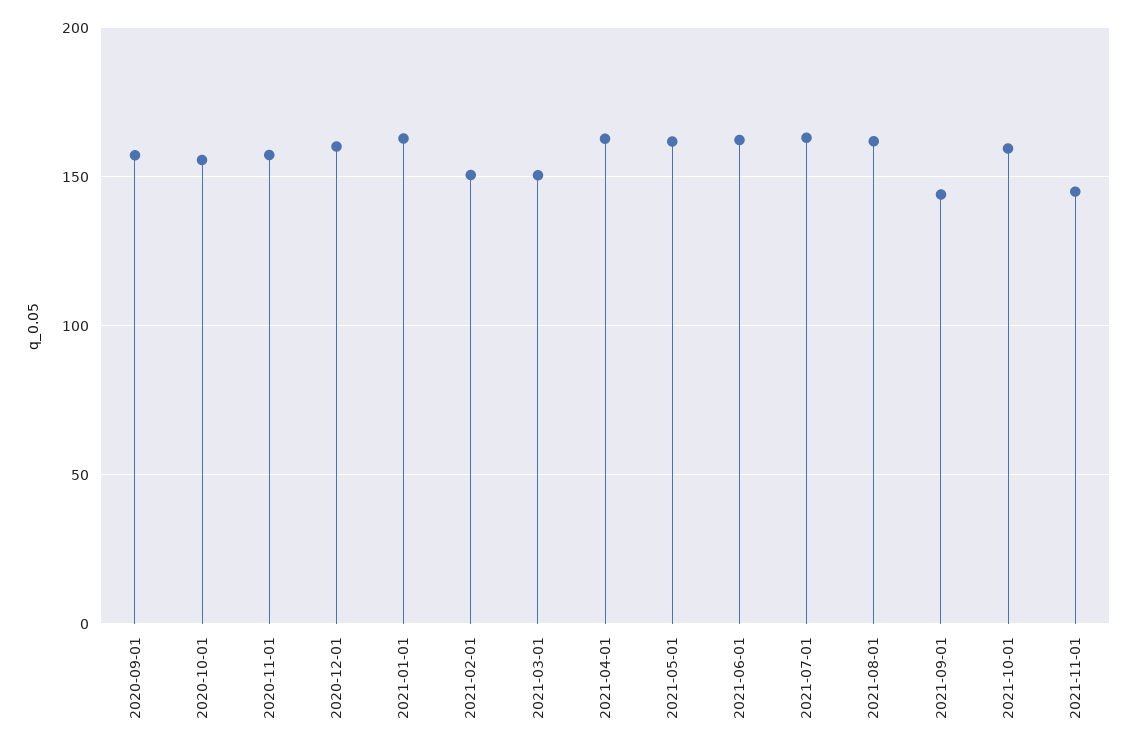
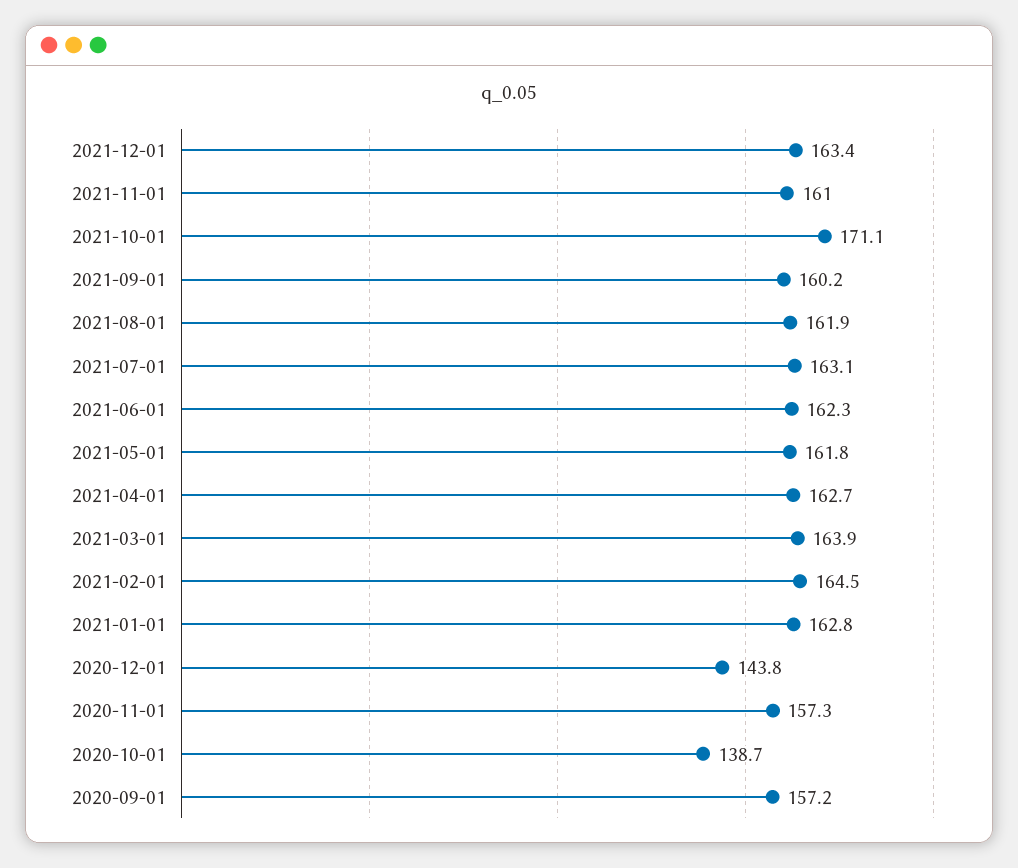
2020-10-01: 155 -> 138.7
2020-12-01: 160 -> 143.8
2021-02-01: 150 -> 164.5
2021-03-01: 150 -> 163.9
2021-09-01: 145 -> 160.2
2021-10-01: 160 -> 171.1
2021-11-01: 145 -> 161
2021-12-01: none -> 163.4

